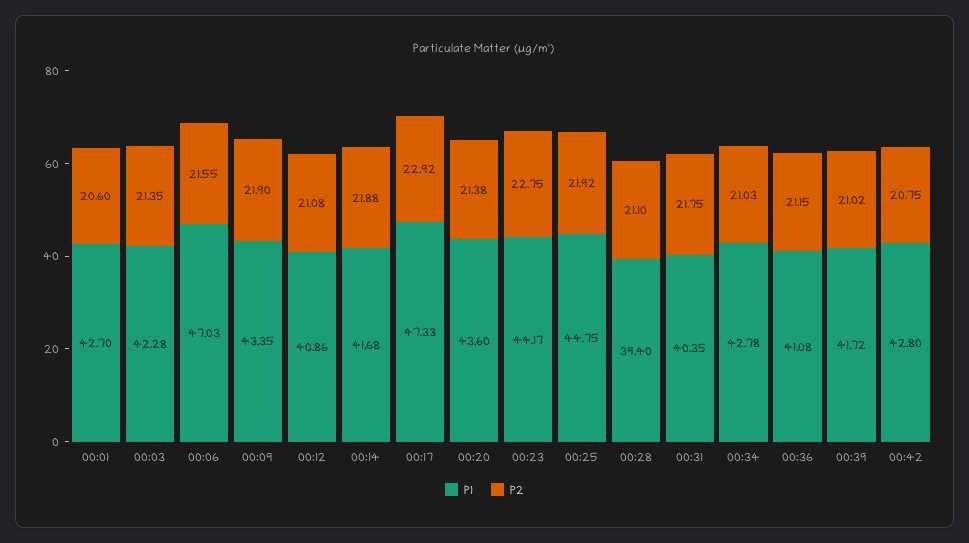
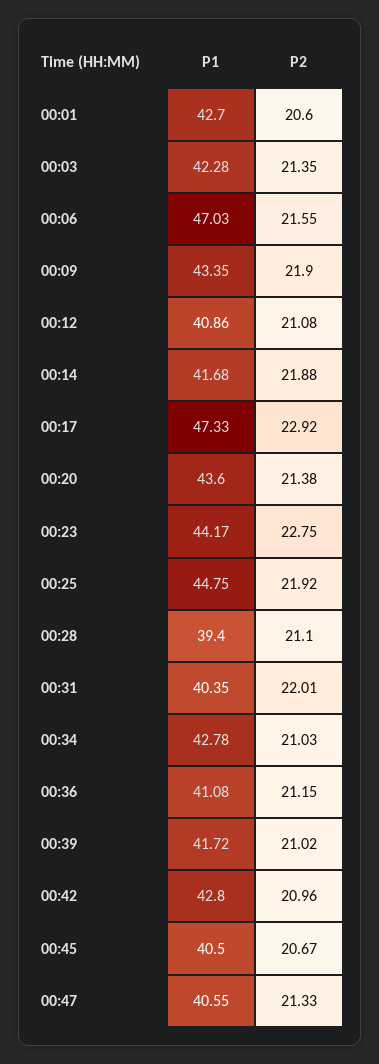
P2, 00:31: 21.75 -> 22.01
P2, 00:42: 20.75 -> 20.96
P1, 00:45: none -> 40.5
P2, 00:45: none -> 20.67
P1, 00:47: none -> 40.55
P2, 00:47: none -> 21.33

